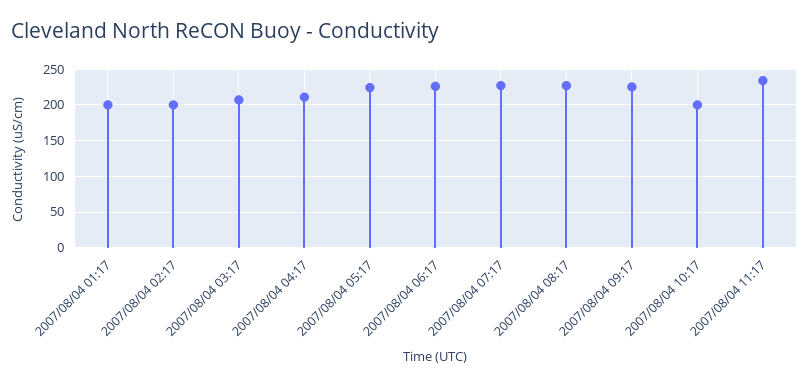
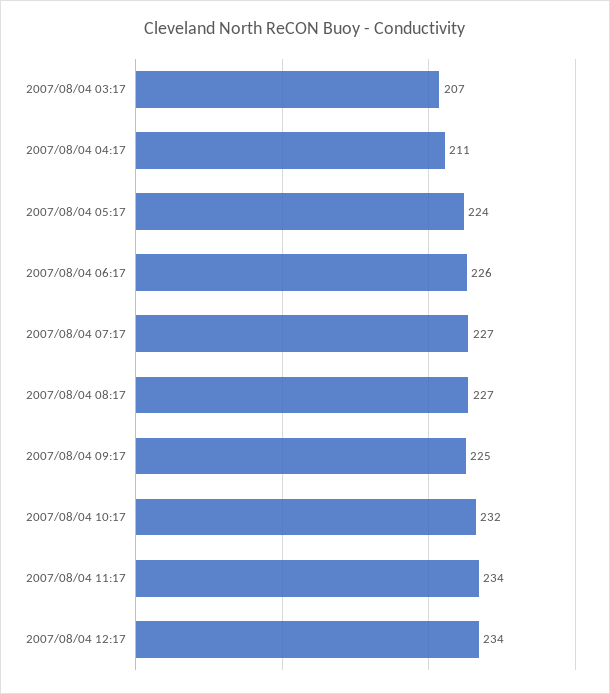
2007/08/04 01:17: 200 -> none
2007/08/04 02:17: 200 -> none
2007/08/04 10:17: 200 -> 232
2007/08/04 12:17: none -> 234

